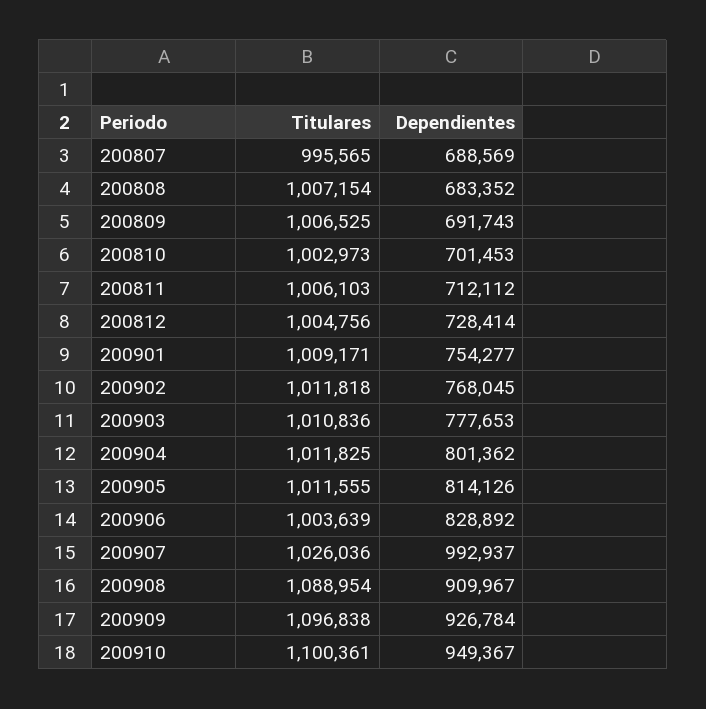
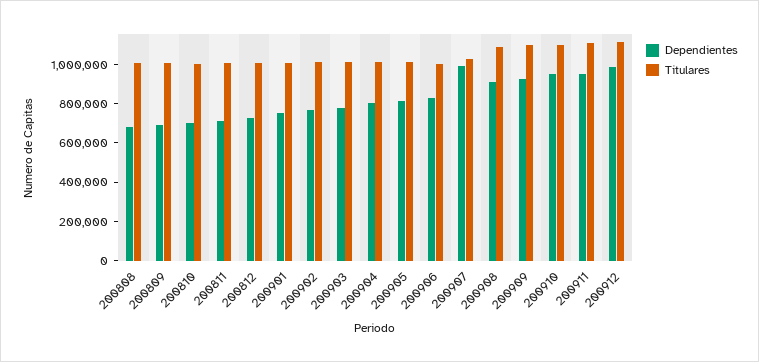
Titulares, 200807: 995565 -> none
Dependientes, 200807: 688569 -> none
Dependientes, 200911: none -> 950000
Titulares, 200911: none -> 1100000
Dependientes, 200912: none -> 1000000
Titulares, 200912: none -> 1100000

